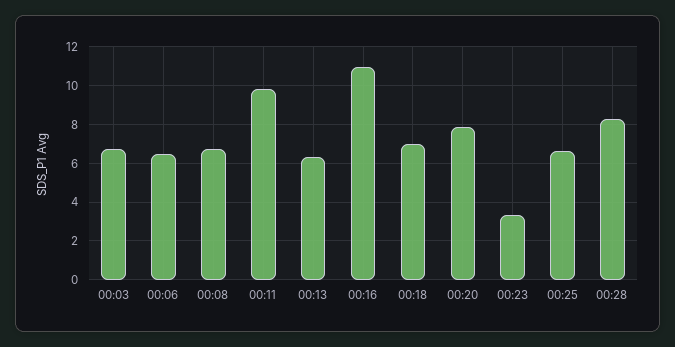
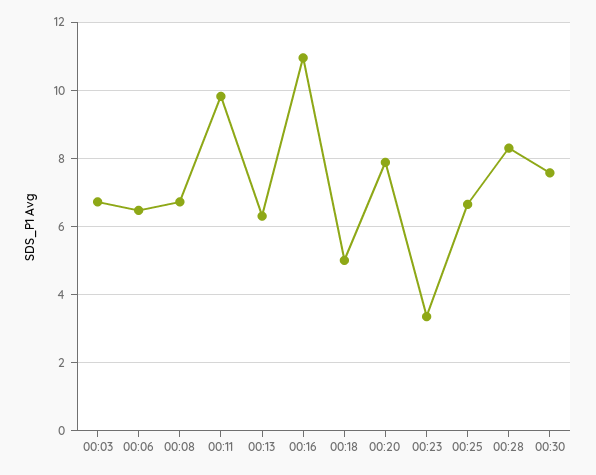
00:18: 7 -> 5
00:30: none -> 7.6

